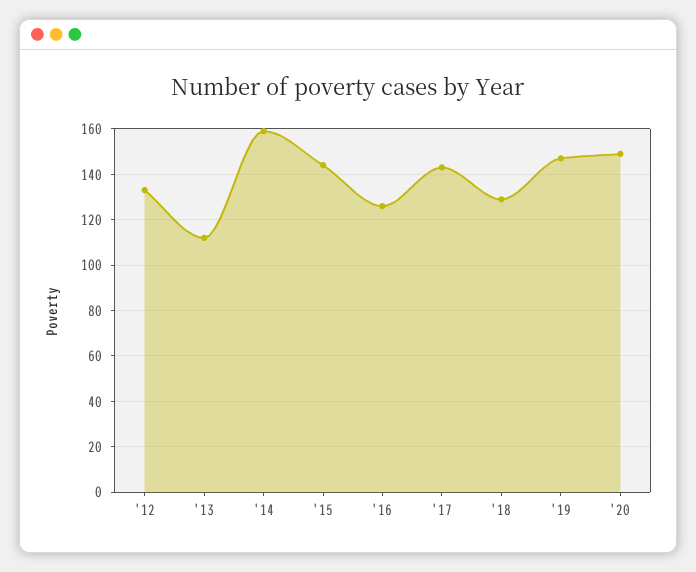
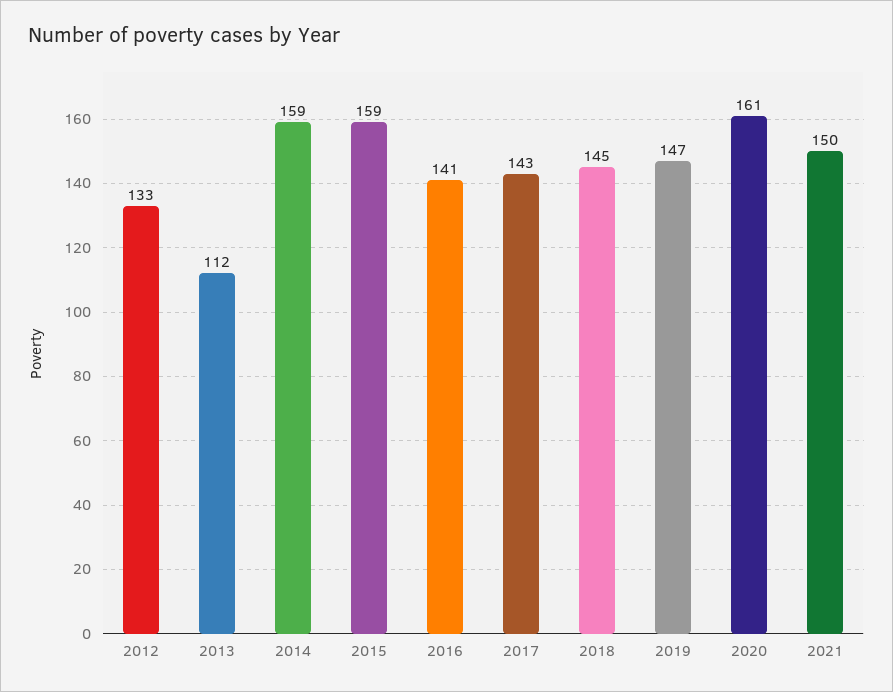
'15: 145 -> 159
'16: 125 -> 141
'18: 130 -> 145
'20: 150 -> 161
2021: none -> 150

